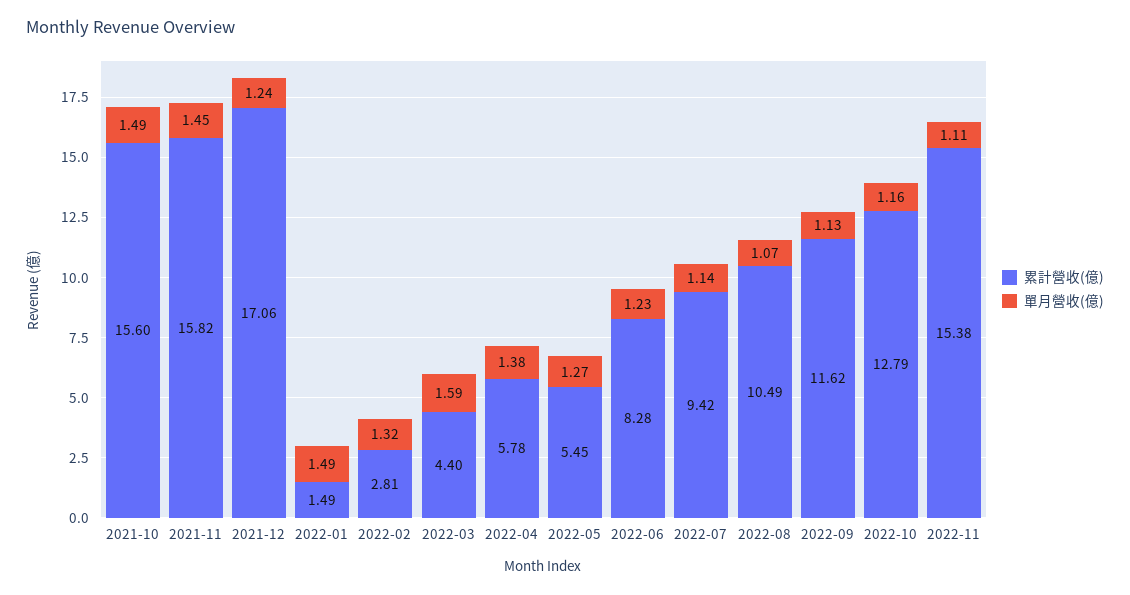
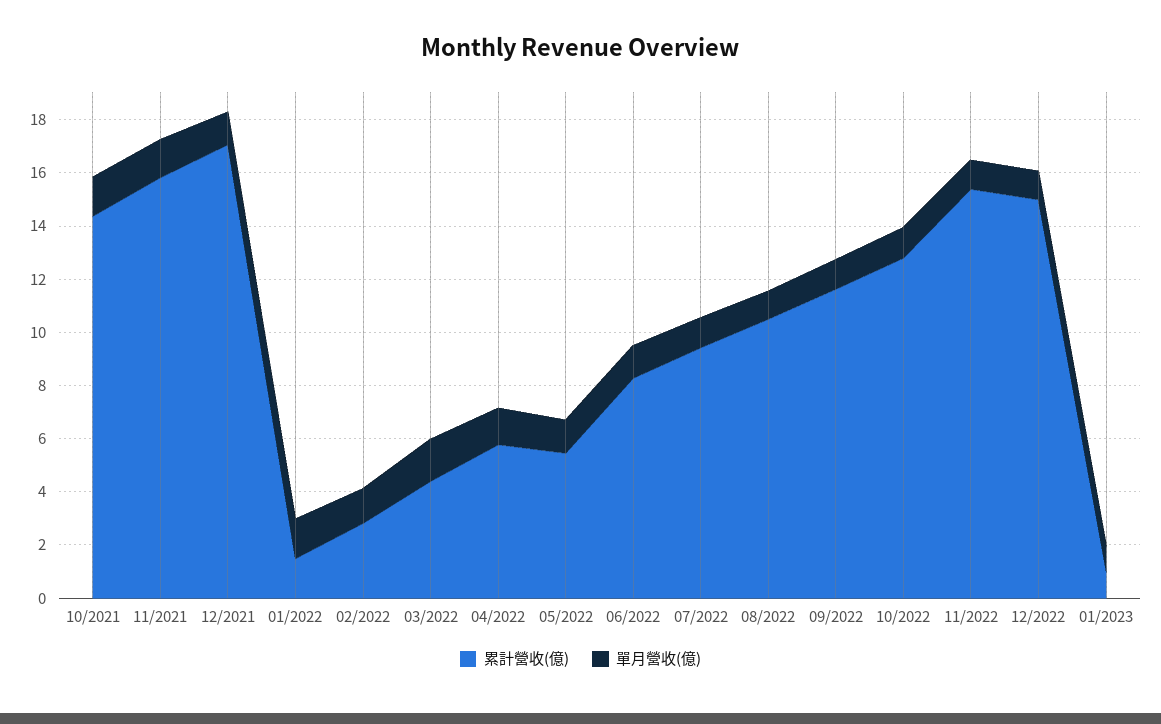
累計營收(億), 2021-10: 15.6 -> 14.5
累計營收(億), 12/2022: none -> 15
單月營收(億), 12/2022: none -> 1
累計營收(億), 01/2023: none -> 1
單月營收(億), 01/2023: none -> 1

